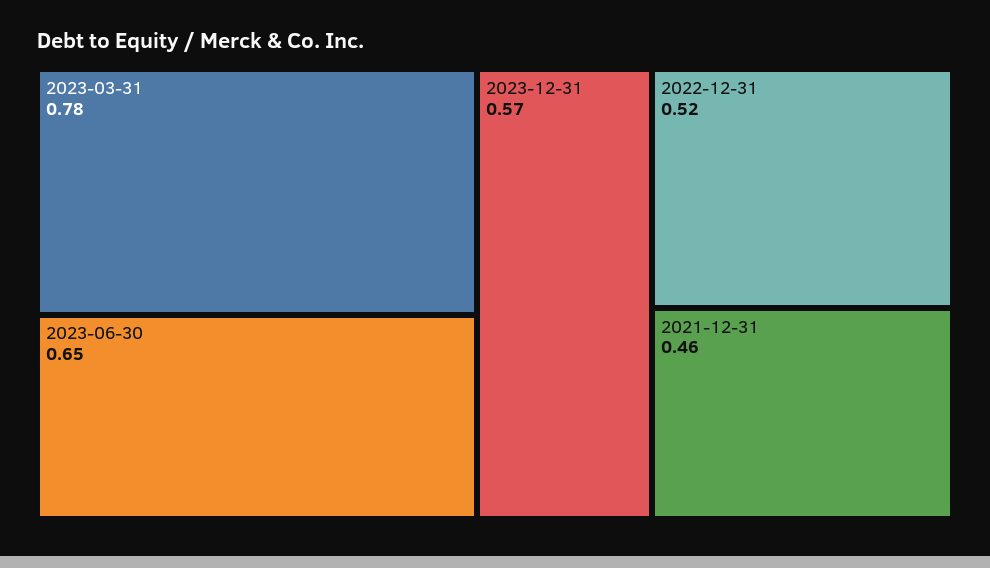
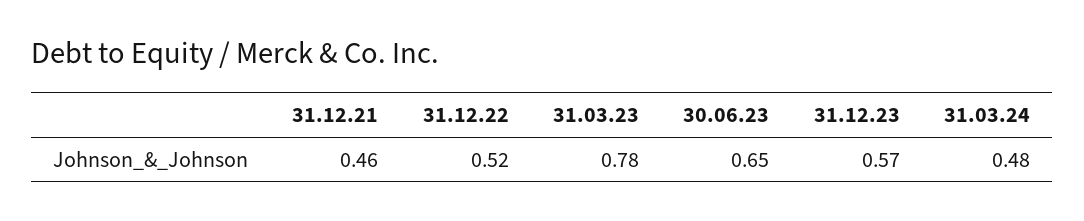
31.03.24: none -> 0.48

